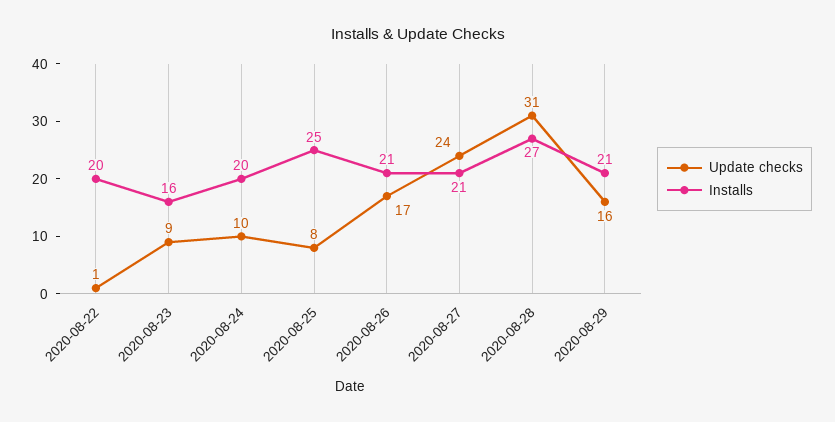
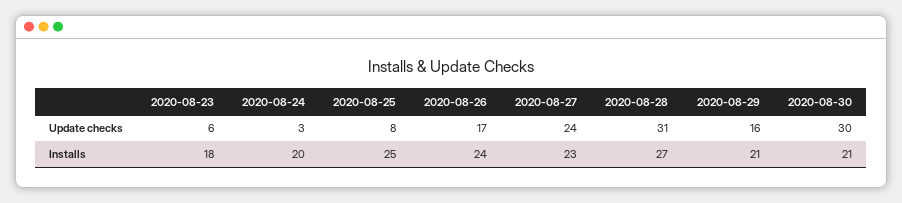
Update checks, 2020-08-22: 1 -> none
Installs, 2020-08-22: 20 -> none
Update checks, 2020-08-23: 9 -> 6
Installs, 2020-08-23: 16 -> 18
Update checks, 2020-08-24: 10 -> 3
Installs, 2020-08-26: 21 -> 24
Installs, 2020-08-27: 21 -> 23
Update checks, 2020-08-30: none -> 30
Installs, 2020-08-30: none -> 21

